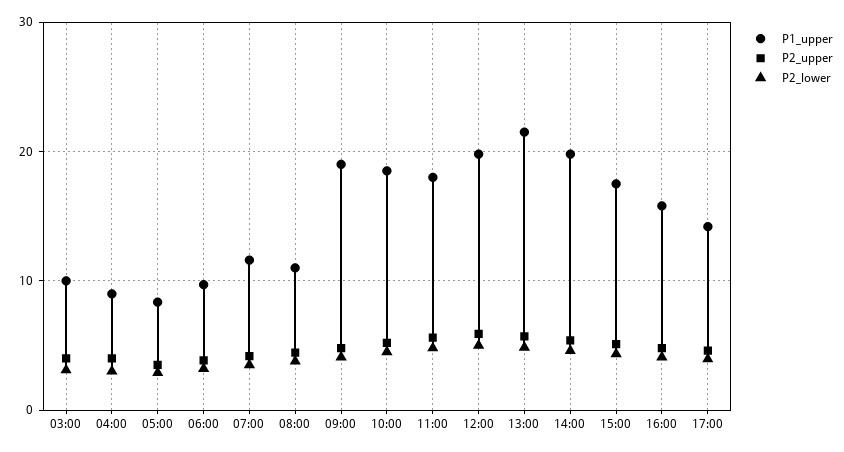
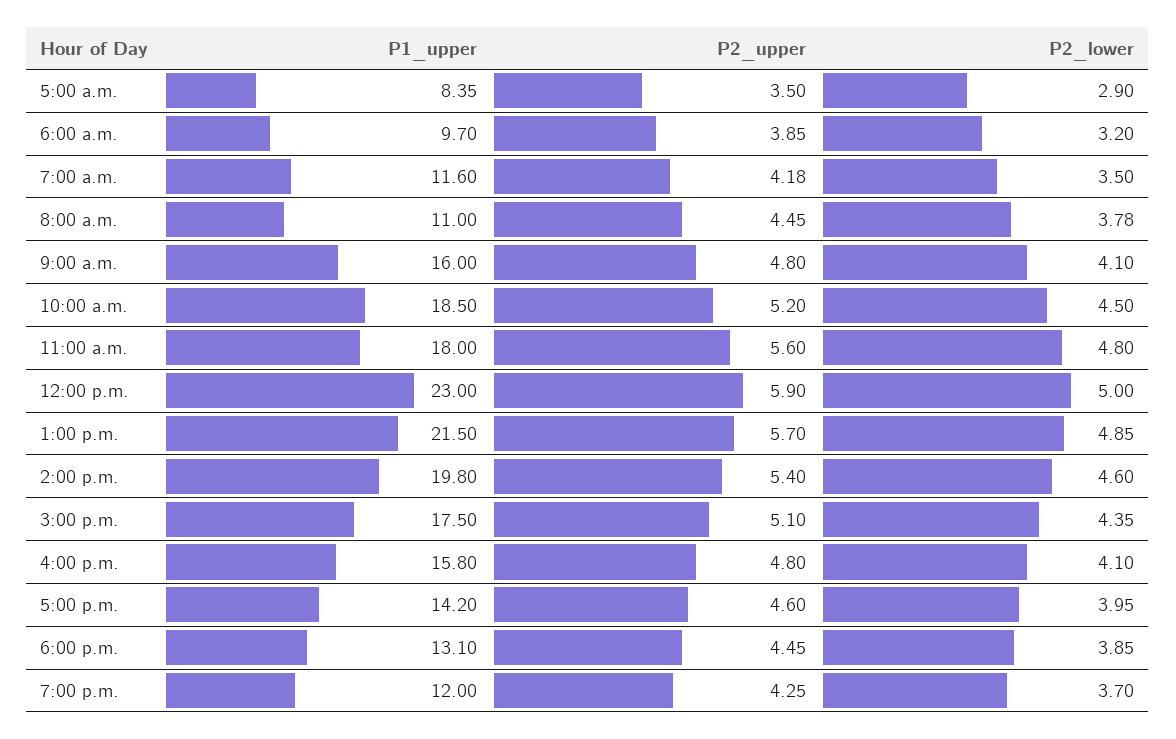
P1_upper, 03:00: 10 -> none
P2_upper, 03:00: 4 -> none
P2_lower, 03:00: 3 -> none
P1_upper, 04:00: 9 -> none
P2_upper, 04:00: 4 -> none
P2_lower, 04:00: 3 -> none
P1_upper, 09:00: 19 -> 16
P1_upper, 12:00: 20 -> 23
P1_upper, 6:00 p.m.: none -> 13.1
P2_upper, 6:00 p.m.: none -> 4.45
P2_lower, 6:00 p.m.: none -> 3.85
P1_upper, 7:00 p.m.: none -> 12
P2_upper, 7:00 p.m.: none -> 4.25
P2_lower, 7:00 p.m.: none -> 3.7

